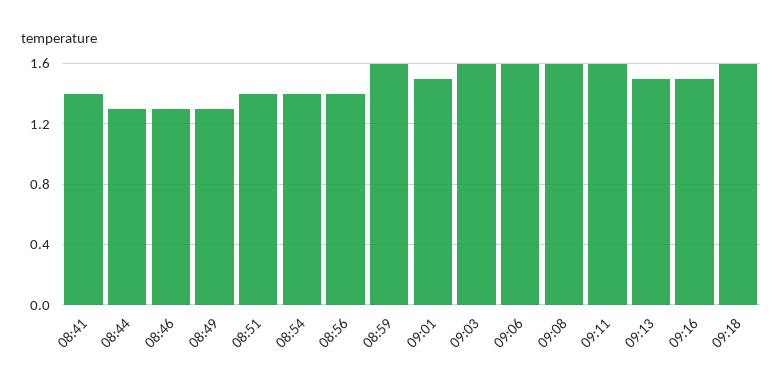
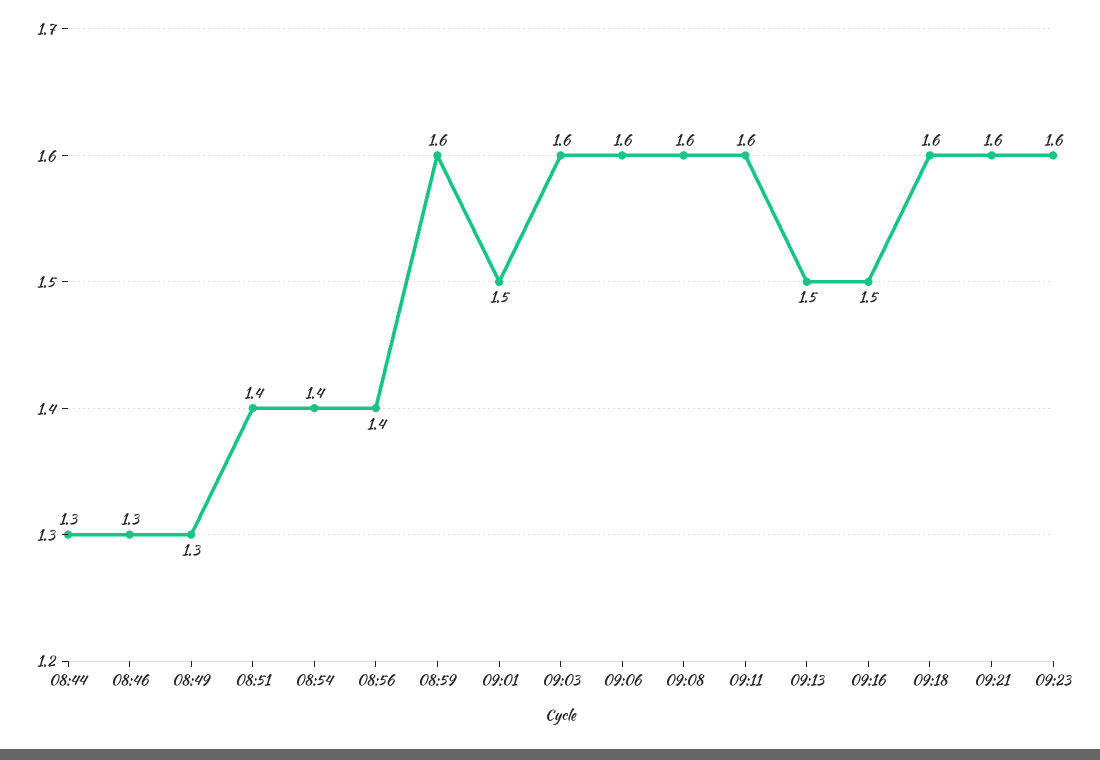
08:41: 1.4 -> none
09:21: none -> 1.6
09:23: none -> 1.6

